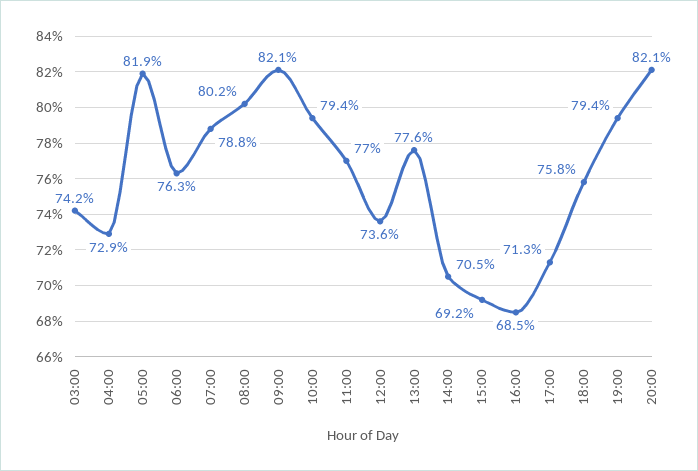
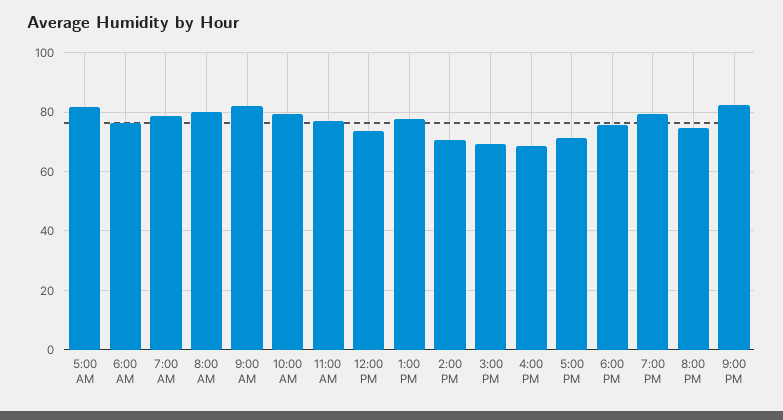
03:00: 74.2 -> none
04:00: 72.9 -> none
20:00: 82.1 -> 75
9:00 PM: none -> 82.5

